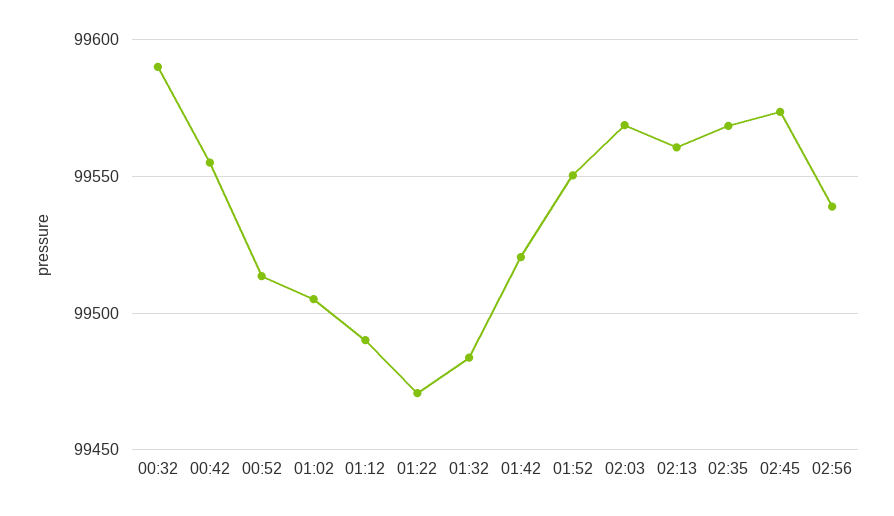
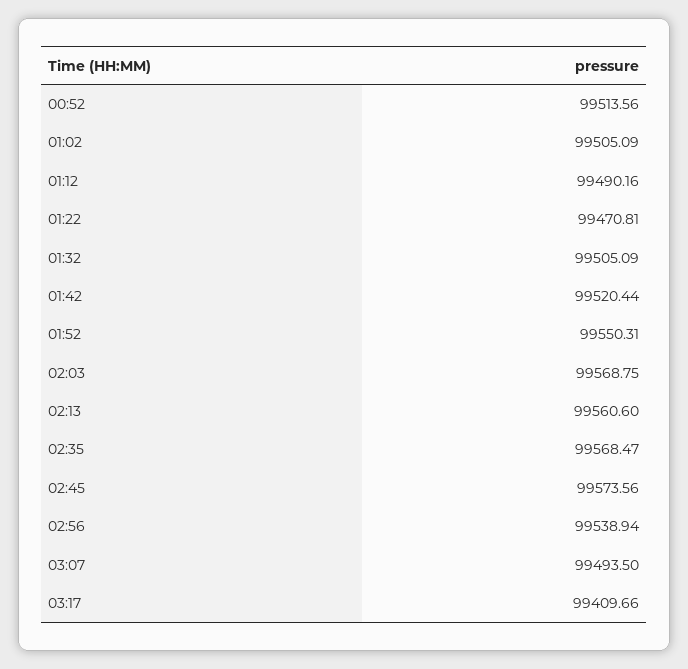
00:32: 99590 -> none
00:42: 99555 -> none
01:32: 99485 -> 99505.09
03:07: none -> 99493.5
03:17: none -> 99409.66

